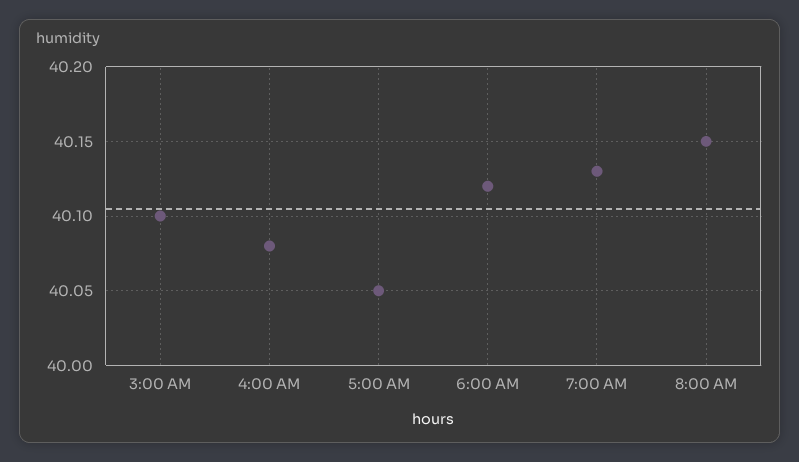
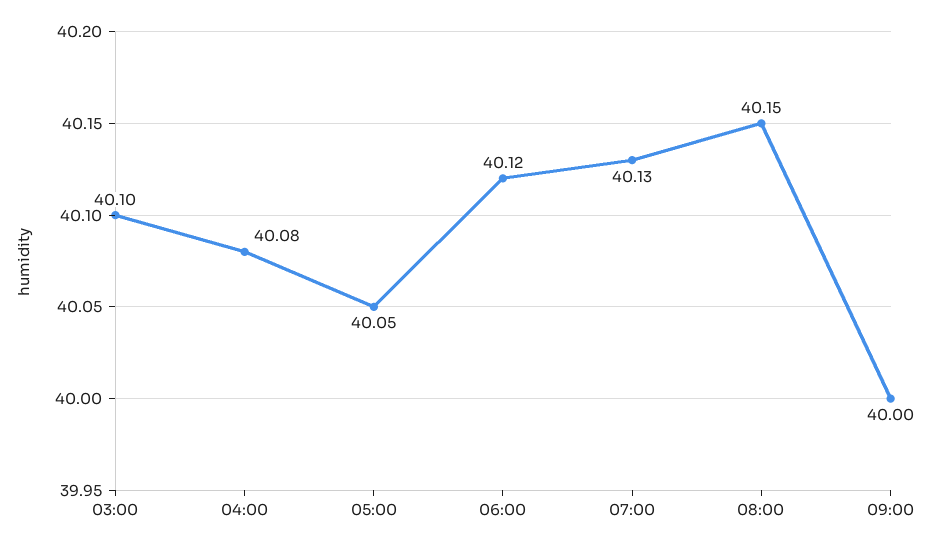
09:00: none -> 40

